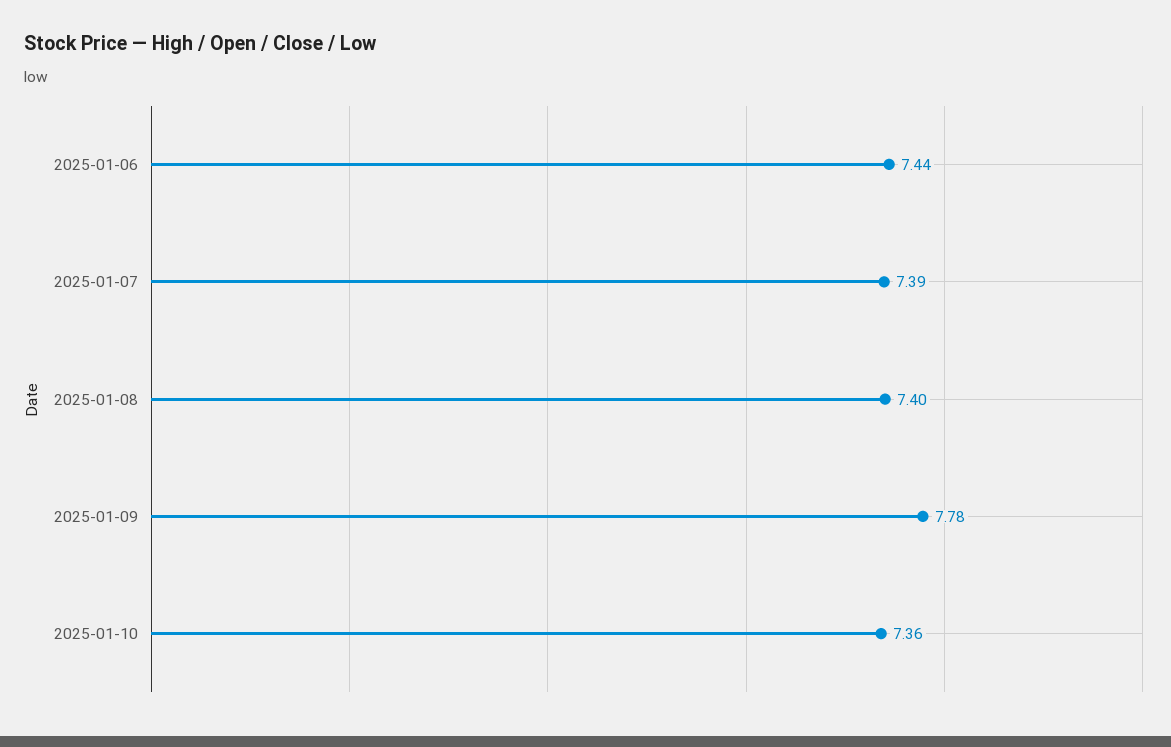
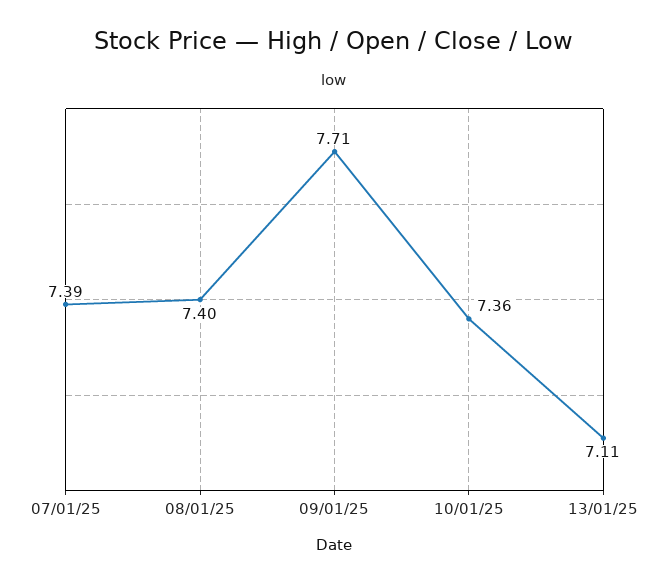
2025-01-06: 7.44 -> none
2025-01-09: 7.78 -> 7.71
13/01/25: none -> 7.11

